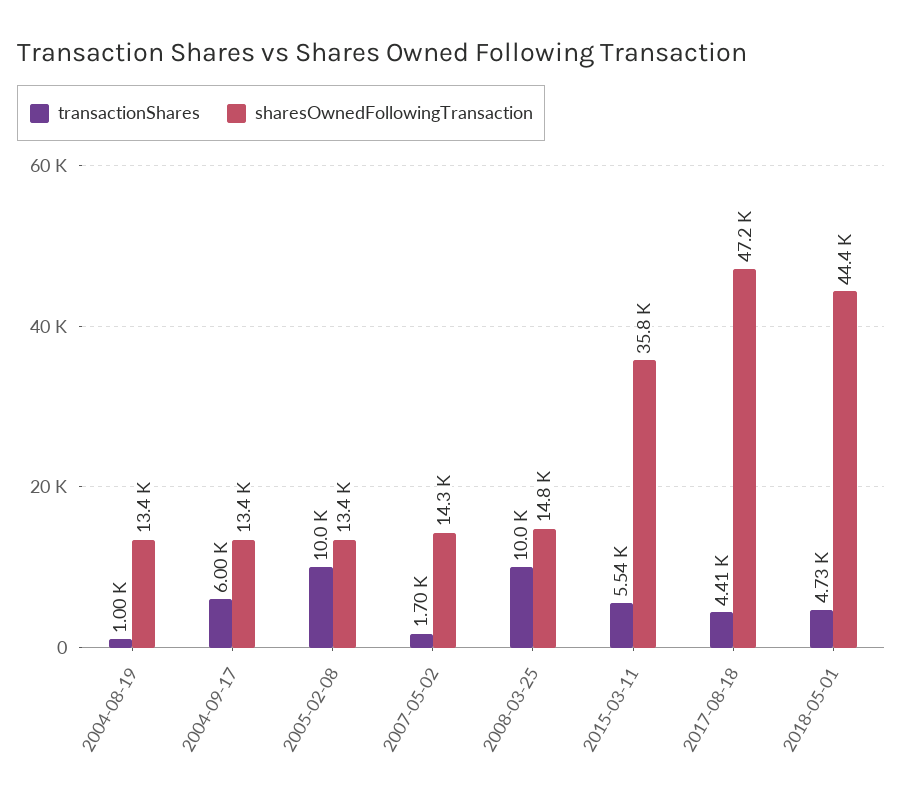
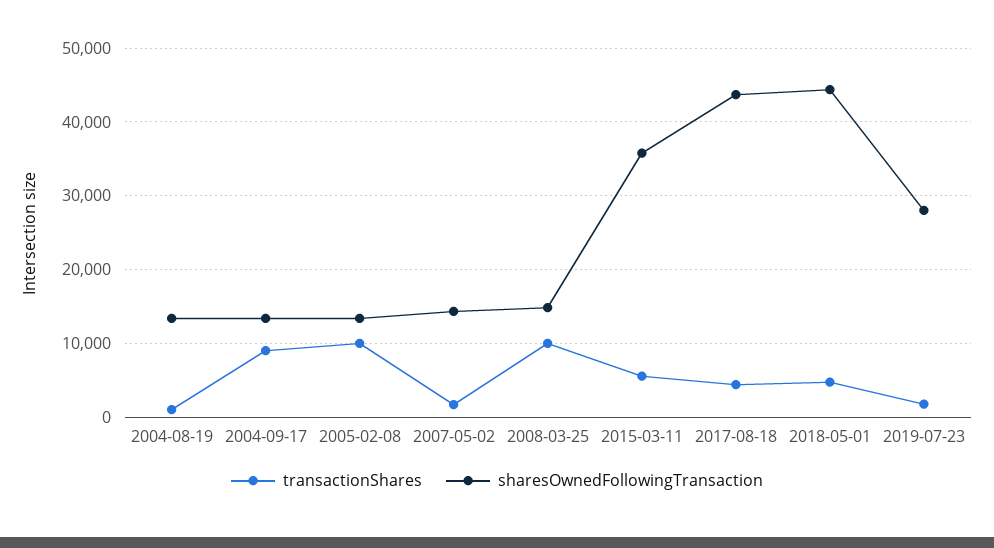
transactionShares, 2004-09-17: 6000 -> 9000
sharesOwnedFollowingTransaction, 2017-08-18: 47200 -> 44000
transactionShares, 2019-07-23: none -> 2000
sharesOwnedFollowingTransaction, 2019-07-23: none -> 28000

